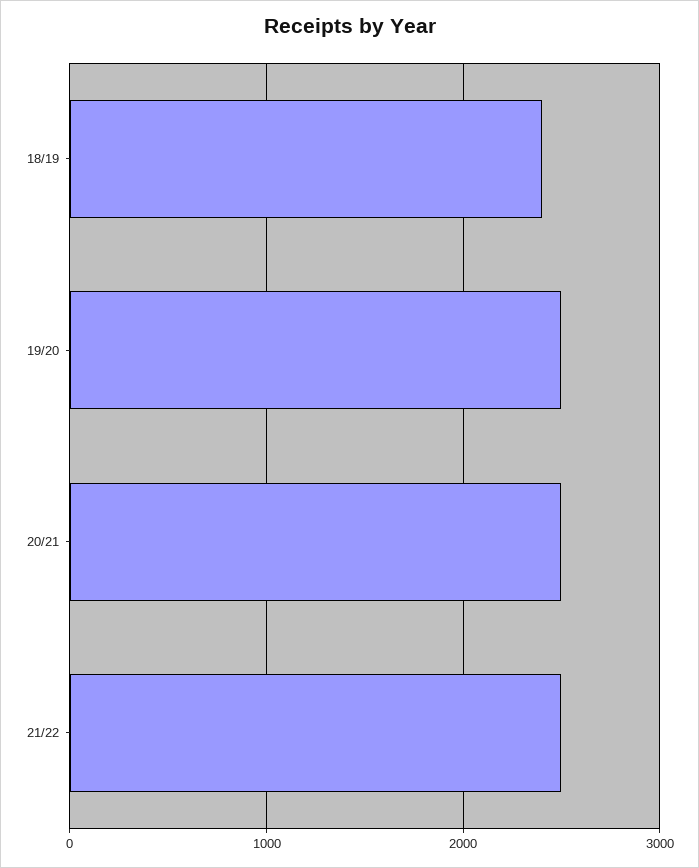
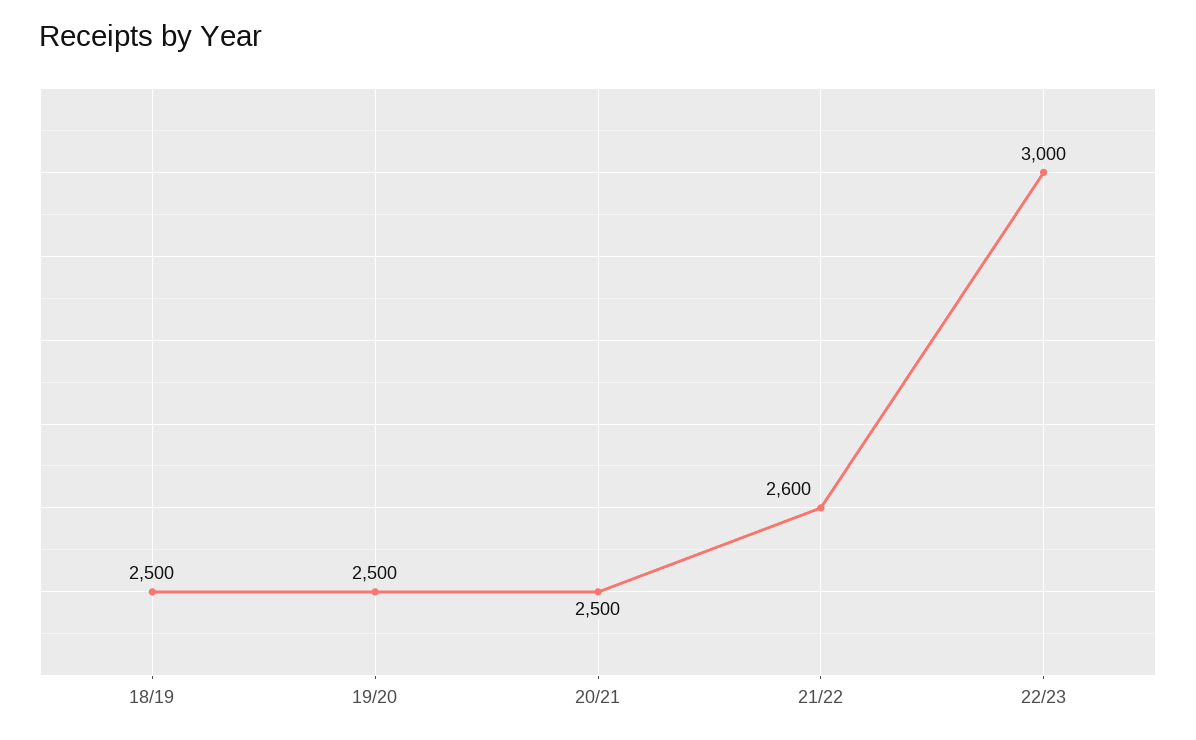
18/19: 2400 -> 2500
21/22: 2500 -> 2600
22/23: none -> 3000

